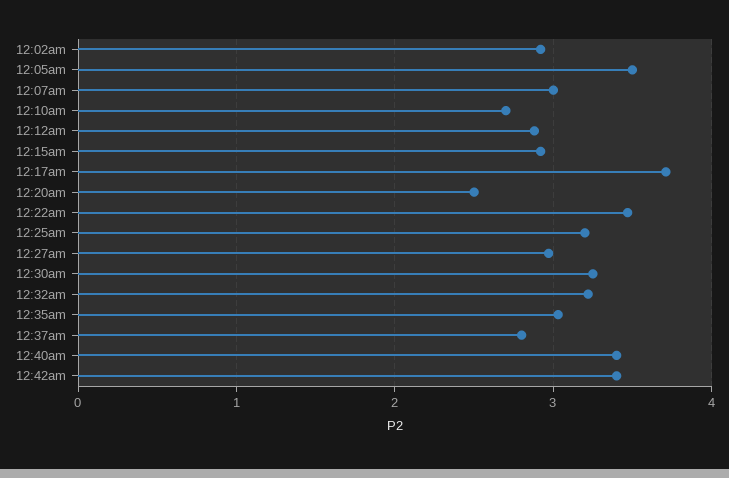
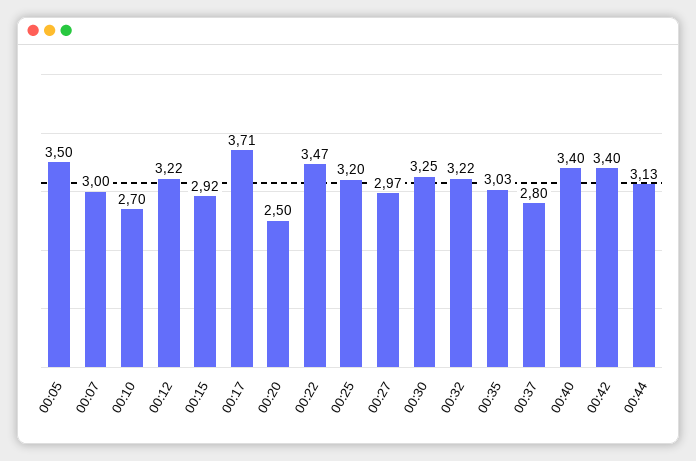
12:02am: 2.9 -> none
12:12am: 2.9 -> 3.22
00:44: none -> 3.13

